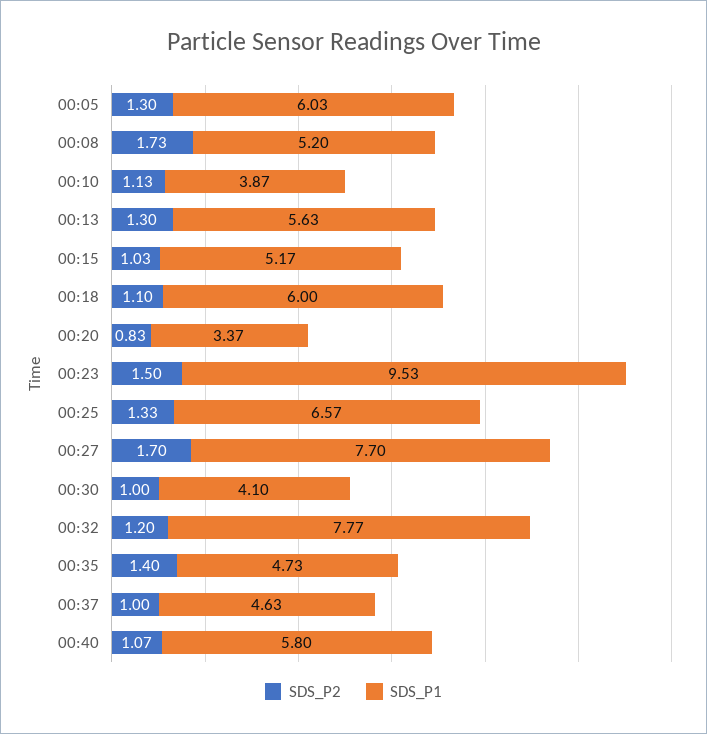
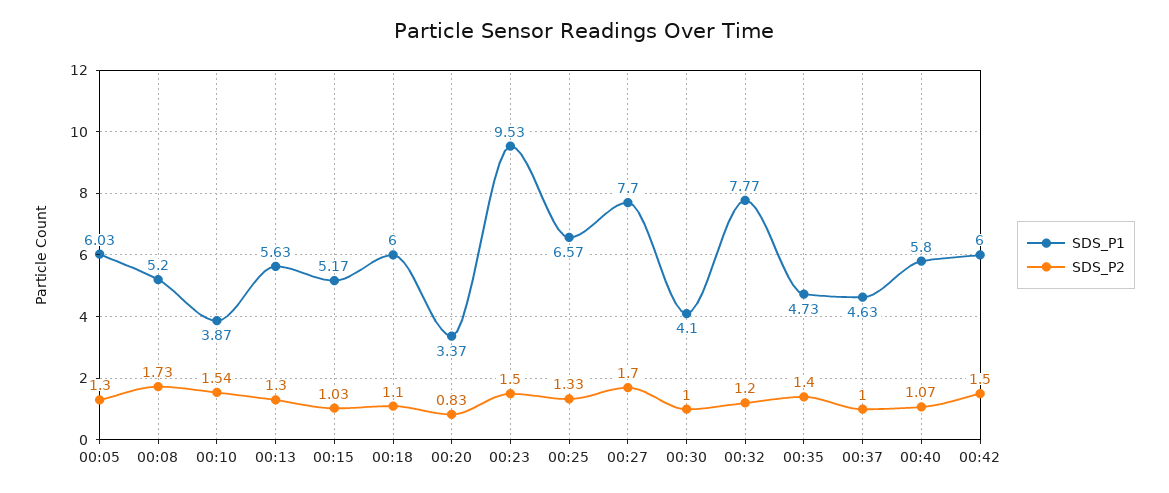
SDS_P2, 00:10: 1.13 -> 1.54
SDS_P1, 00:42: none -> 6
SDS_P2, 00:42: none -> 1.5

